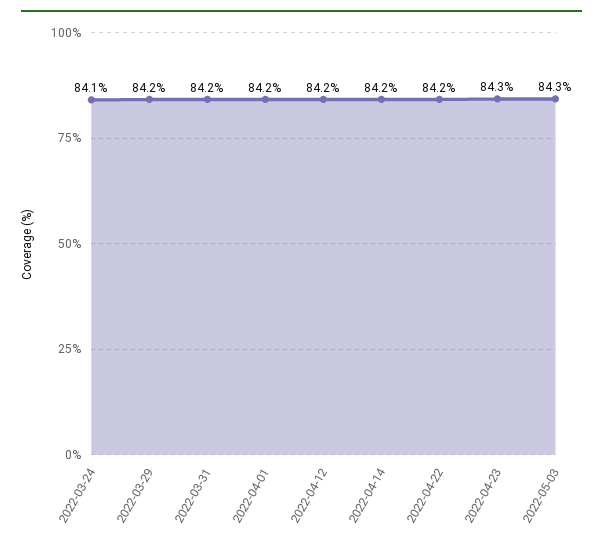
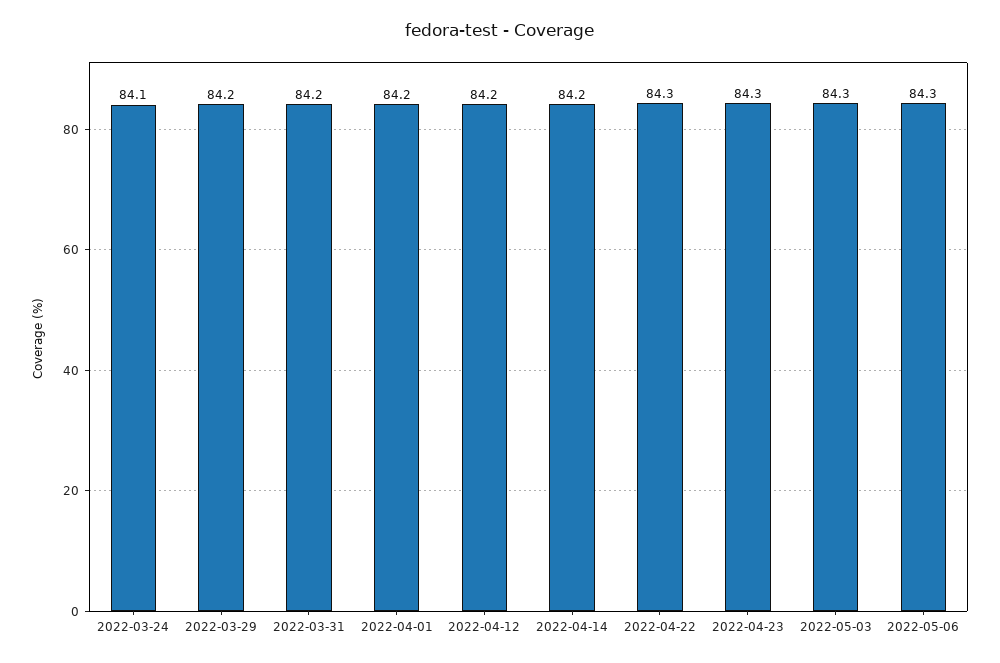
2022-04-22: 84.2 -> 84.3
2022-05-06: none -> 84.3

